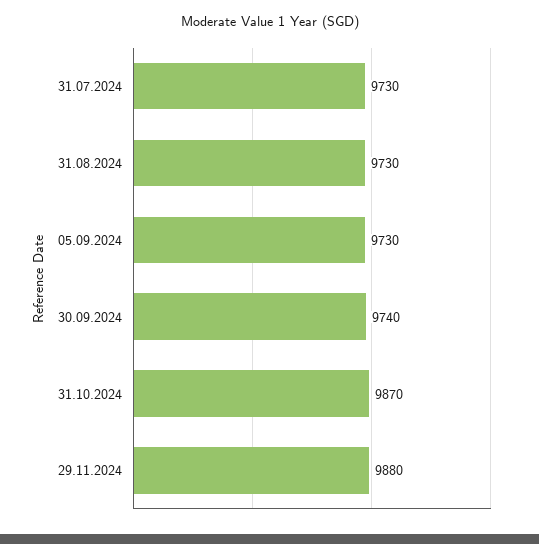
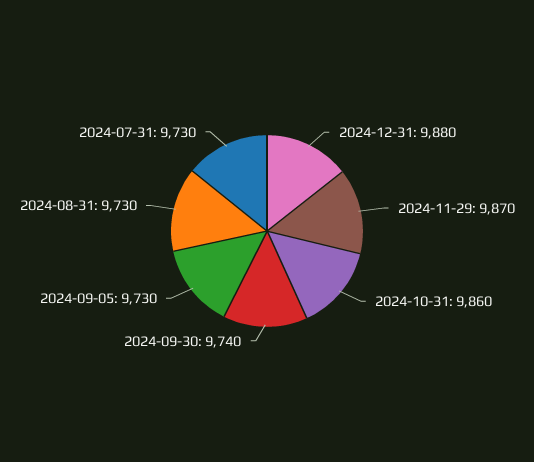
31.10.2024: 9870 -> 9860
29.11.2024: 9880 -> 9870
2024-12-31: none -> 9880

